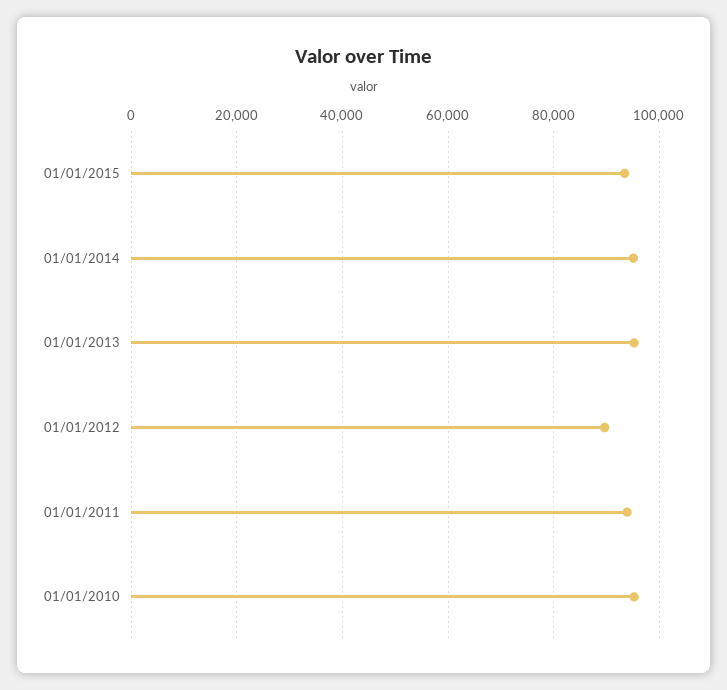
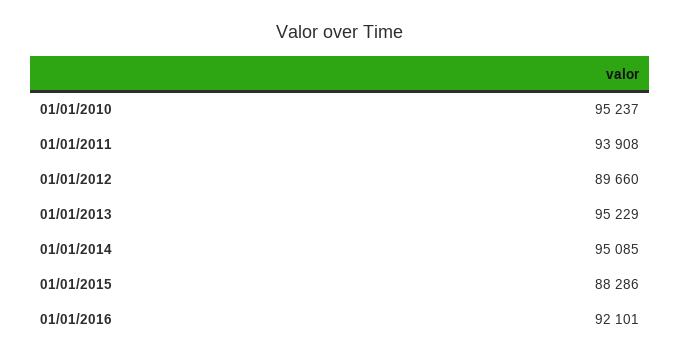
01/01/2015: 94000 -> 88286
01/01/2016: none -> 92101

